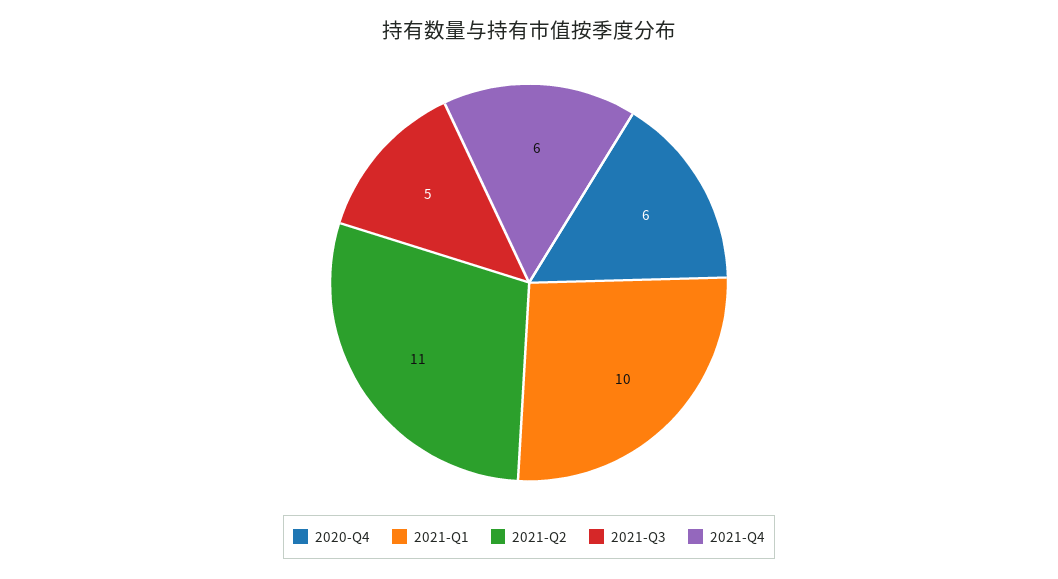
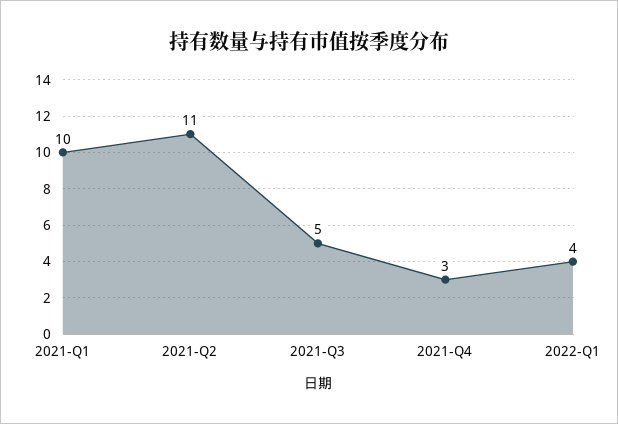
2020-Q4: 6 -> none
2021-Q4: 6 -> 3
2022-Q1: none -> 4

